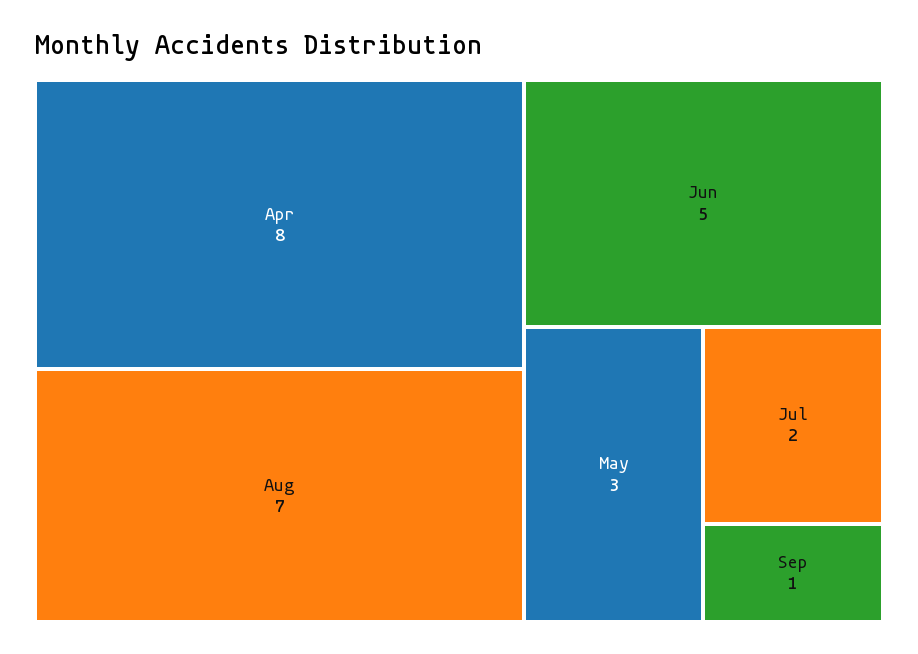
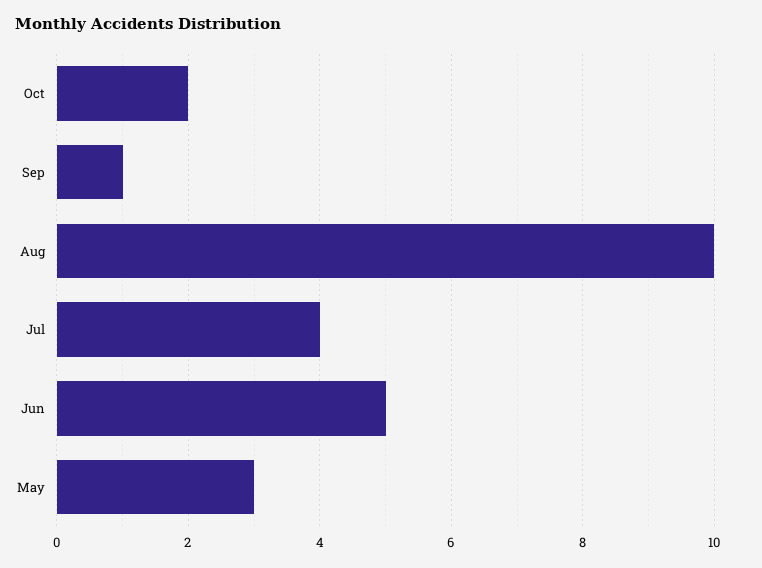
Apr: 8 -> none
Aug: 7 -> 10
Jul: 2 -> 4
Oct: none -> 2

